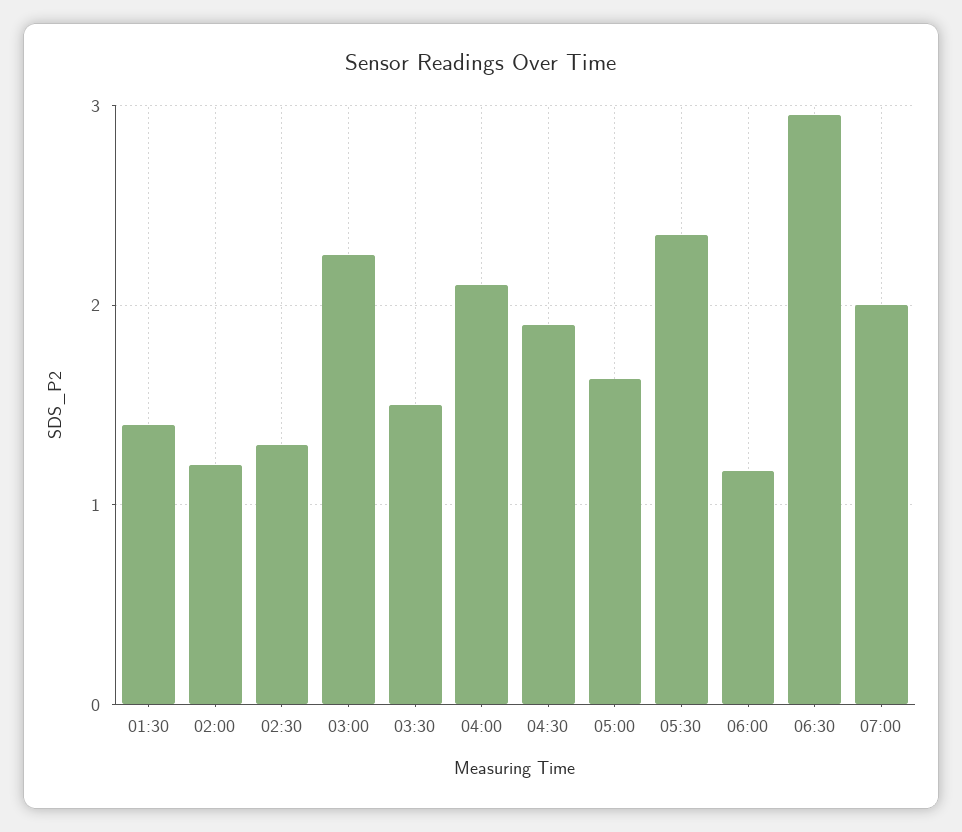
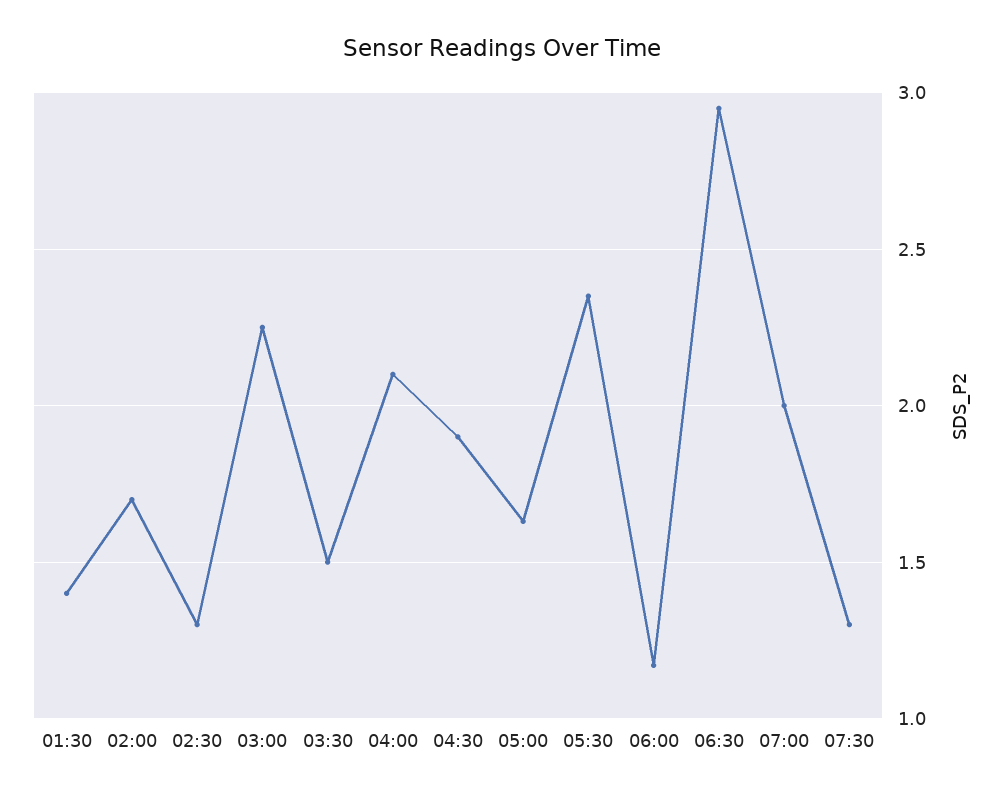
02:00: 1.2 -> 1.7
07:30: none -> 1.3

